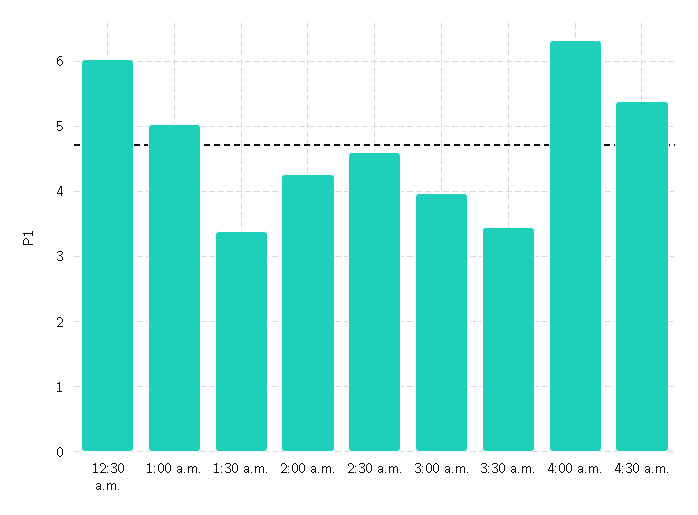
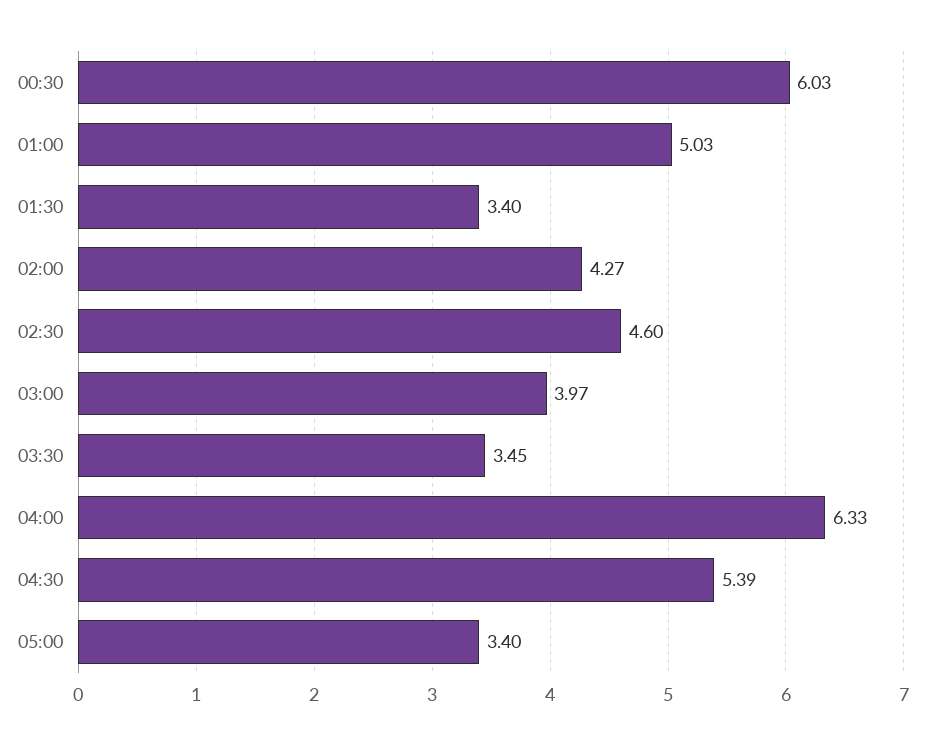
05:00: none -> 3.4

